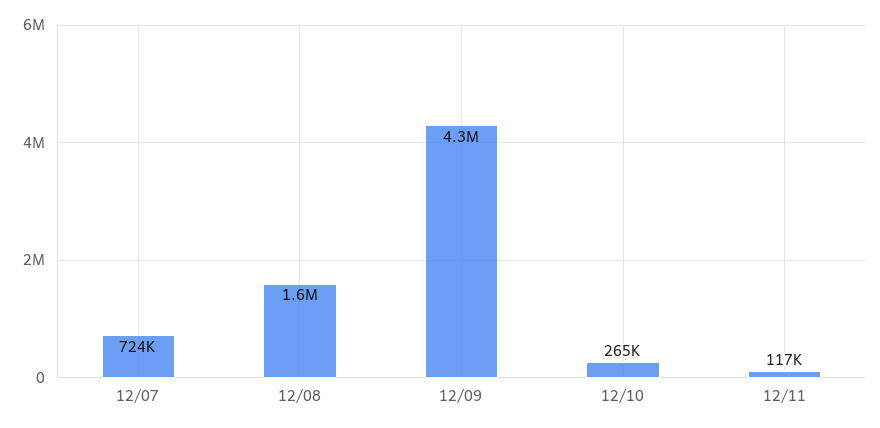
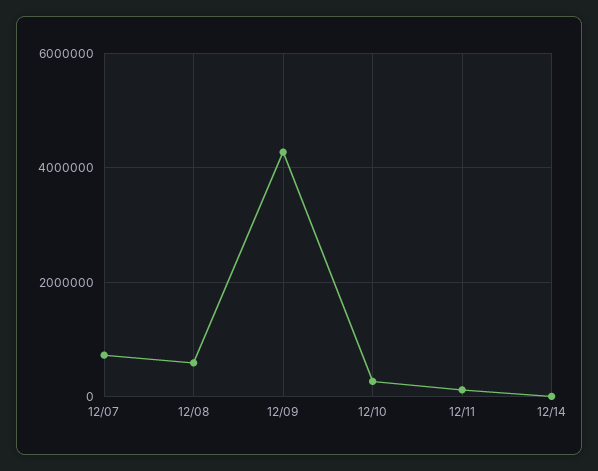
12/08: 1600000 -> 600000
12/14: none -> 0

